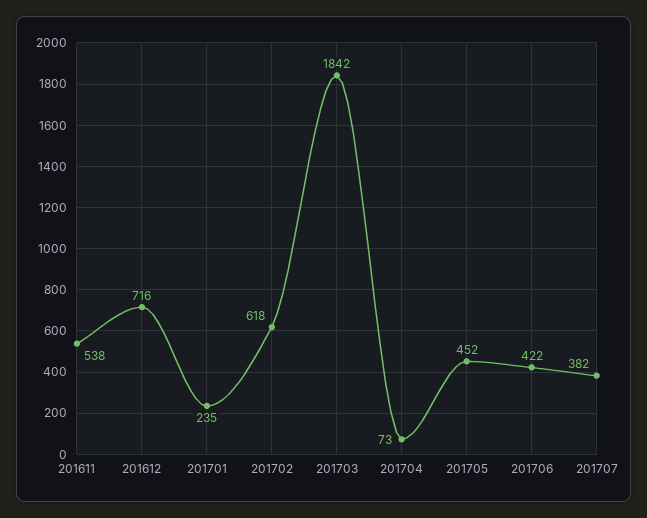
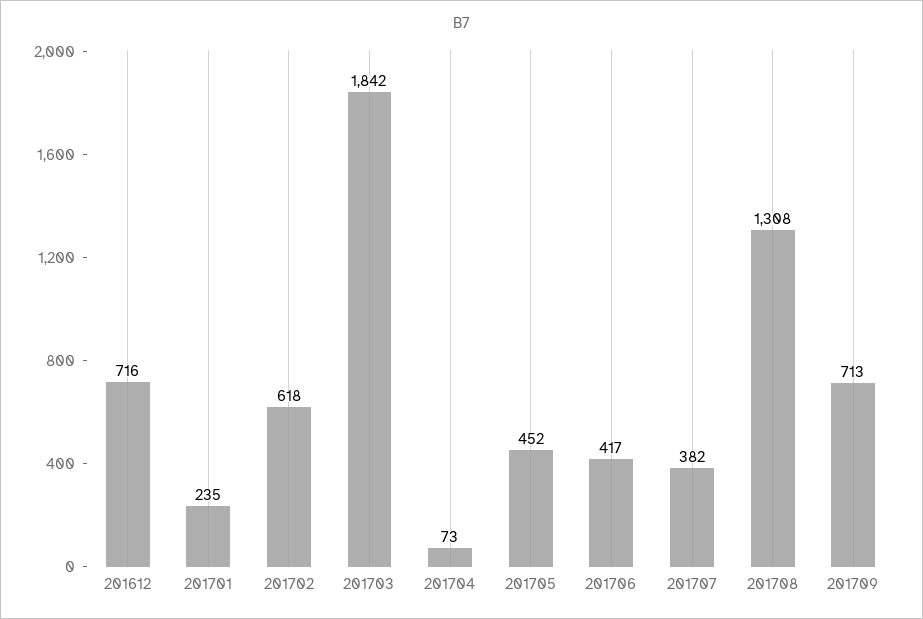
201611: 538 -> none
201706: 422 -> 417
201708: none -> 1308
201709: none -> 713

